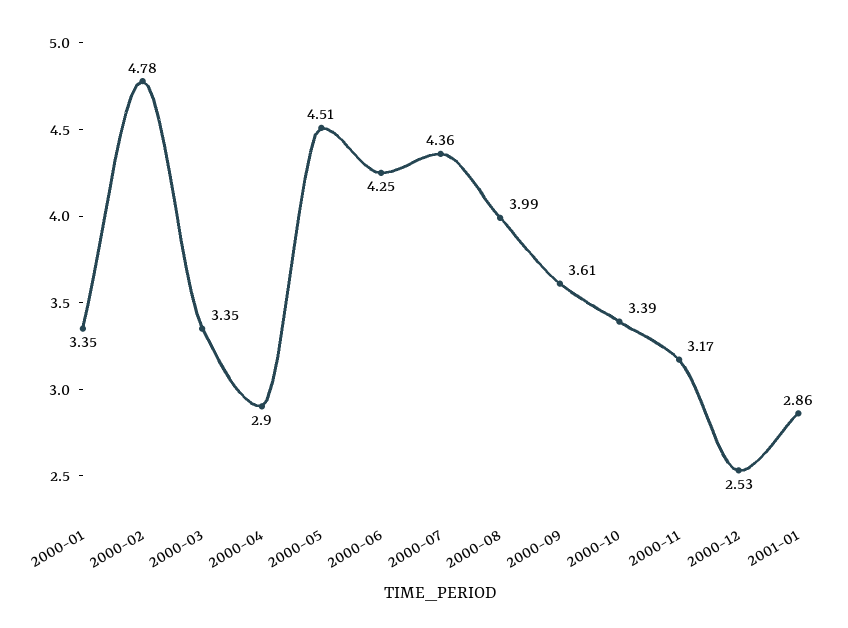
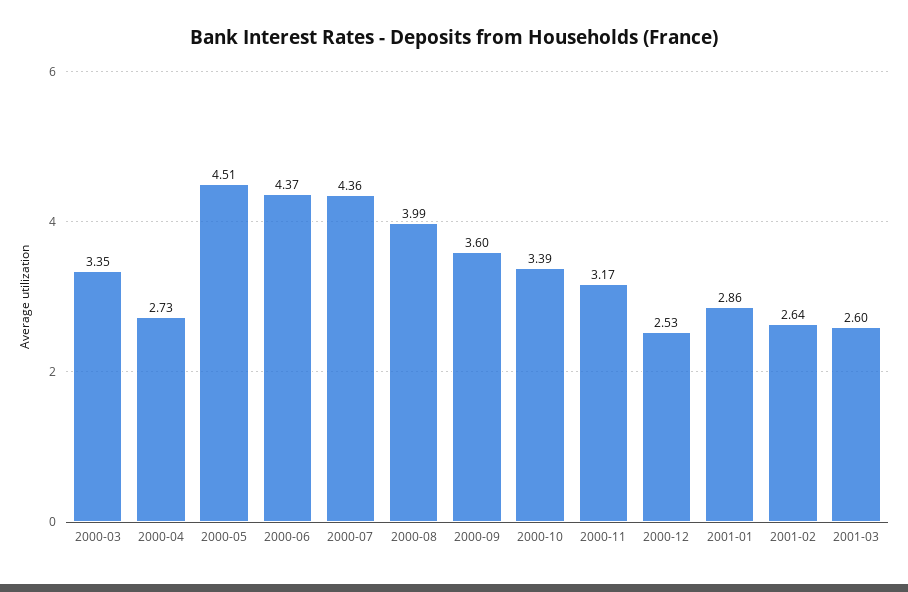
2000-01: 3.35 -> none
2000-02: 4.78 -> none
2000-04: 2.9 -> 2.73
2000-06: 4.25 -> 4.37
2000-09: 3.61 -> 3.6
2001-02: none -> 2.64
2001-03: none -> 2.6

